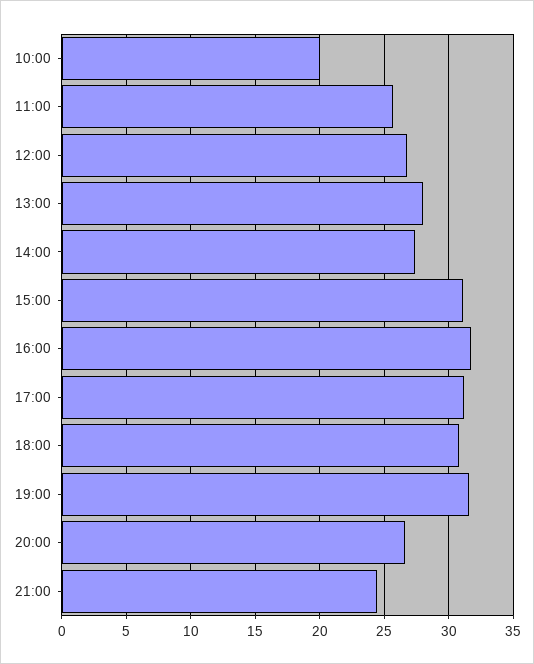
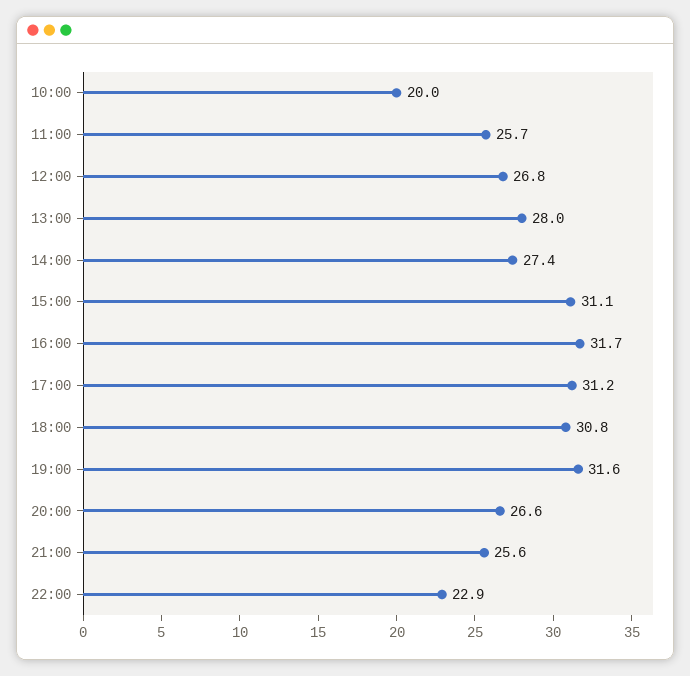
21:00: 24.5 -> 25.6
22:00: none -> 22.9

